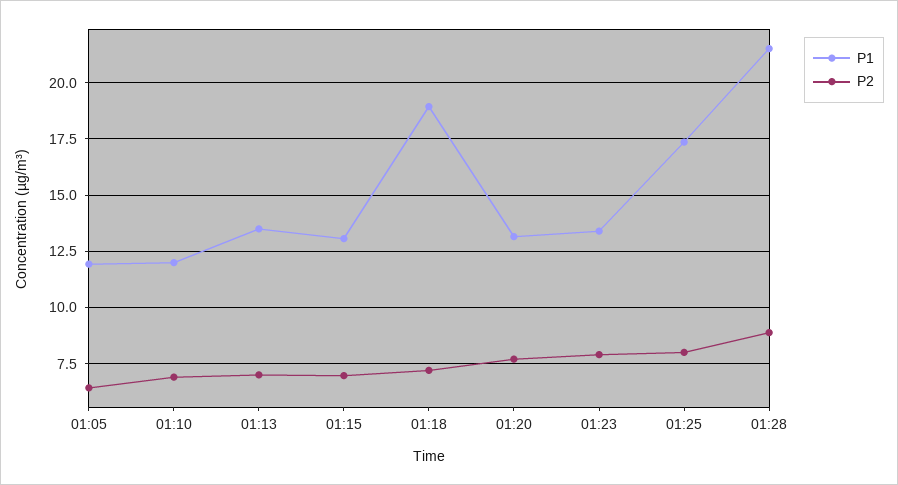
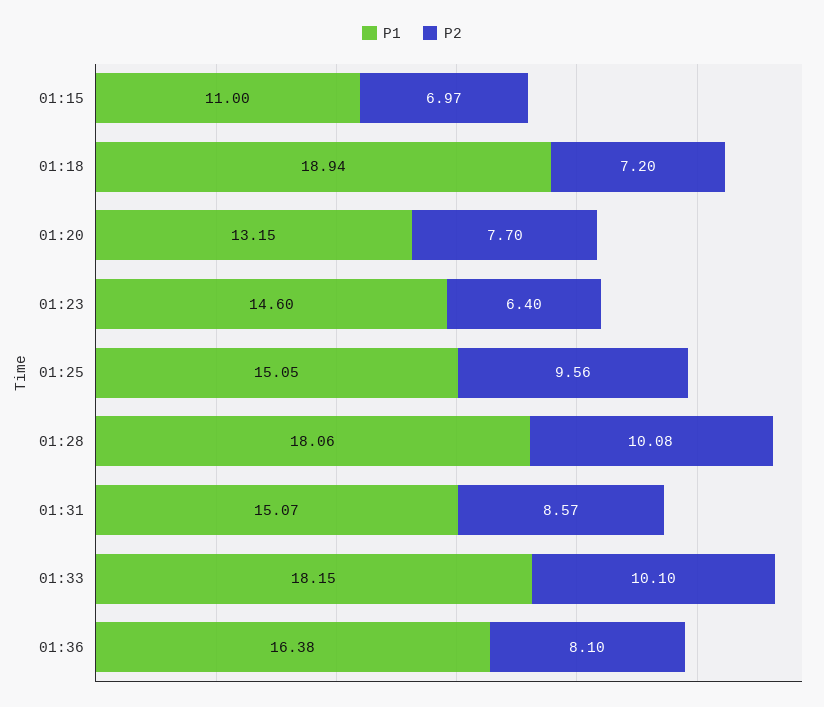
P1, 01:05: 12 -> none
P2, 01:05: 6.5 -> none
P1, 01:10: 12 -> none
P2, 01:10: 7 -> none
P1, 01:13: 13.5 -> none
P2, 01:13: 7 -> none
P1, 01:15: 13 -> 11
P1, 01:23: 13.5 -> 14.6
P2, 01:23: 8 -> 6.4
P1, 01:25: 17.5 -> 15.05
P2, 01:25: 8 -> 9.56
P1, 01:28: 21.5 -> 18.06
P2, 01:28: 9 -> 10.08
P1, 01:31: none -> 15.07
P2, 01:31: none -> 8.57
P1, 01:33: none -> 18.15
P2, 01:33: none -> 10.1
P1, 01:36: none -> 16.38
P2, 01:36: none -> 8.1

